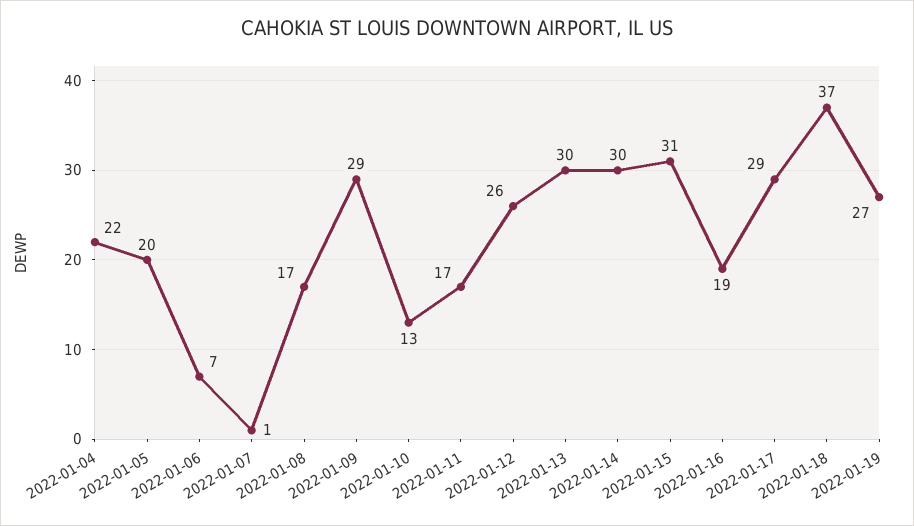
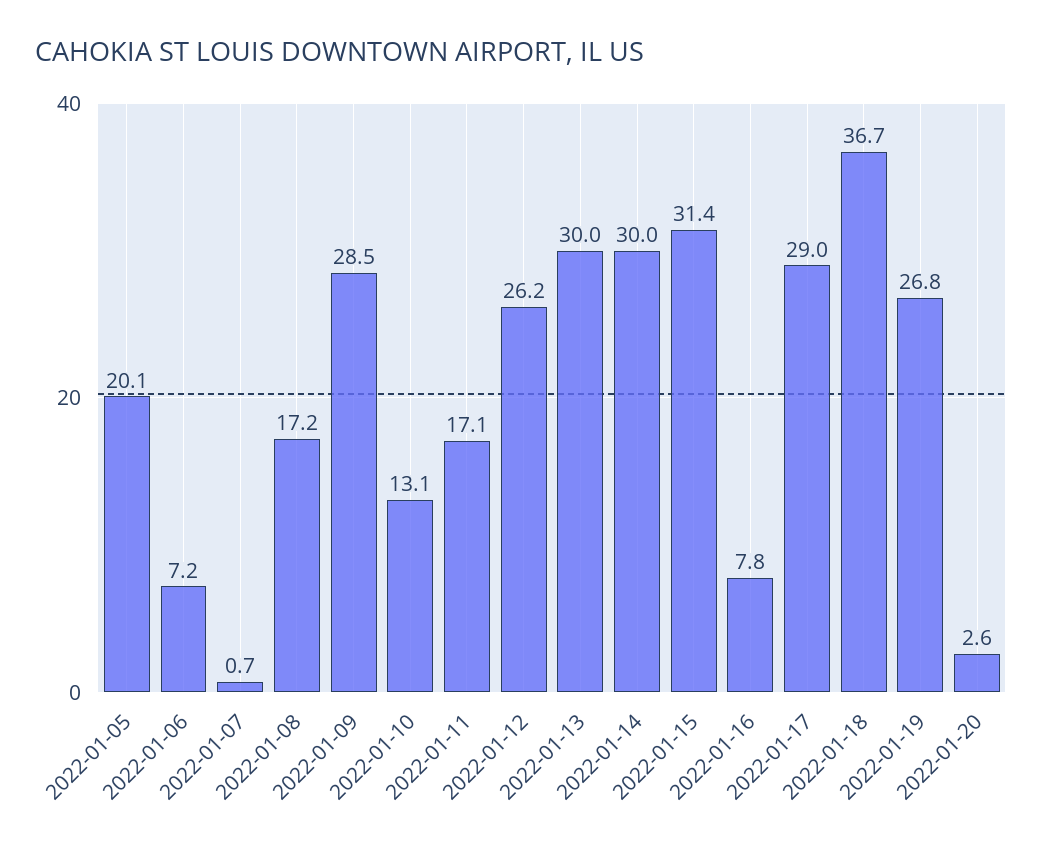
2022-01-04: 22 -> none
2022-01-16: 19 -> 7.8
2022-01-20: none -> 2.6

